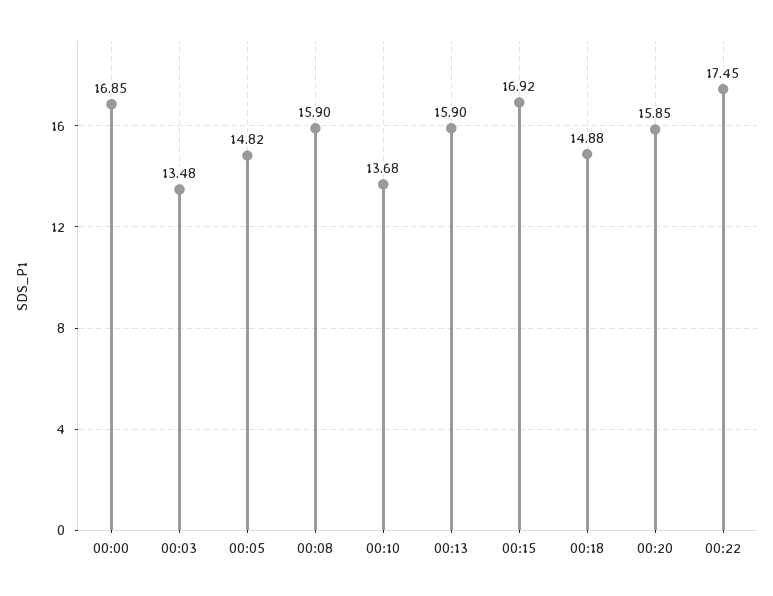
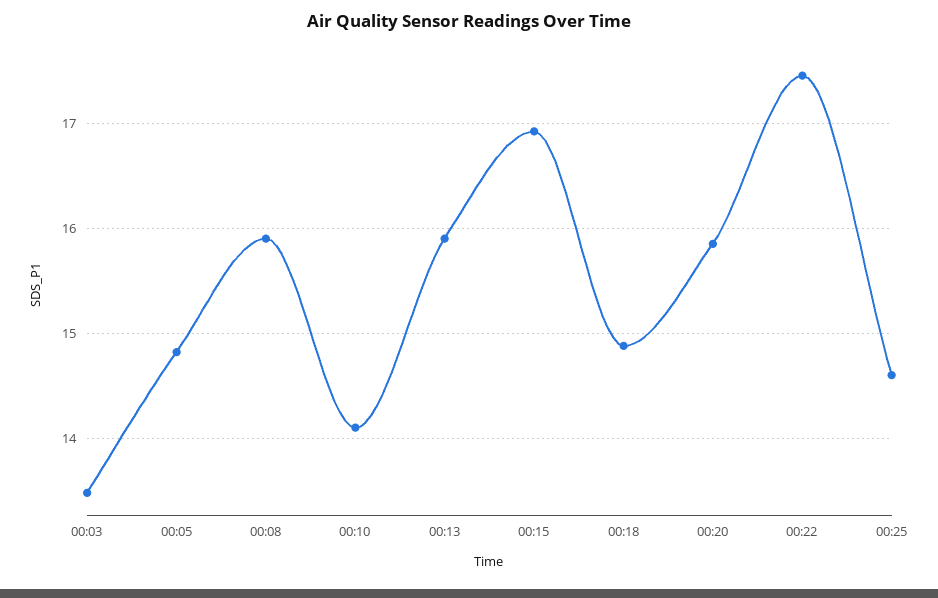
00:00: 16.85 -> none
00:10: 13.68 -> 14.1
00:25: none -> 14.6

